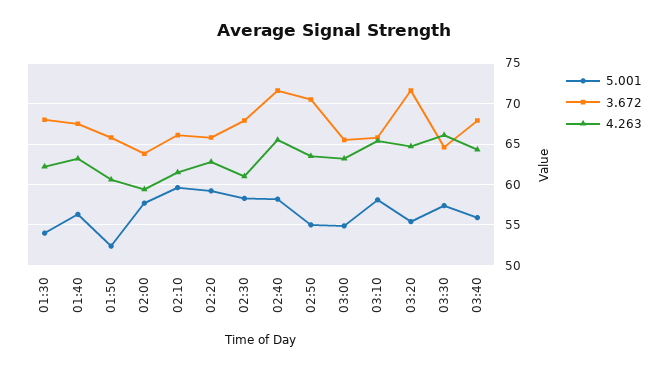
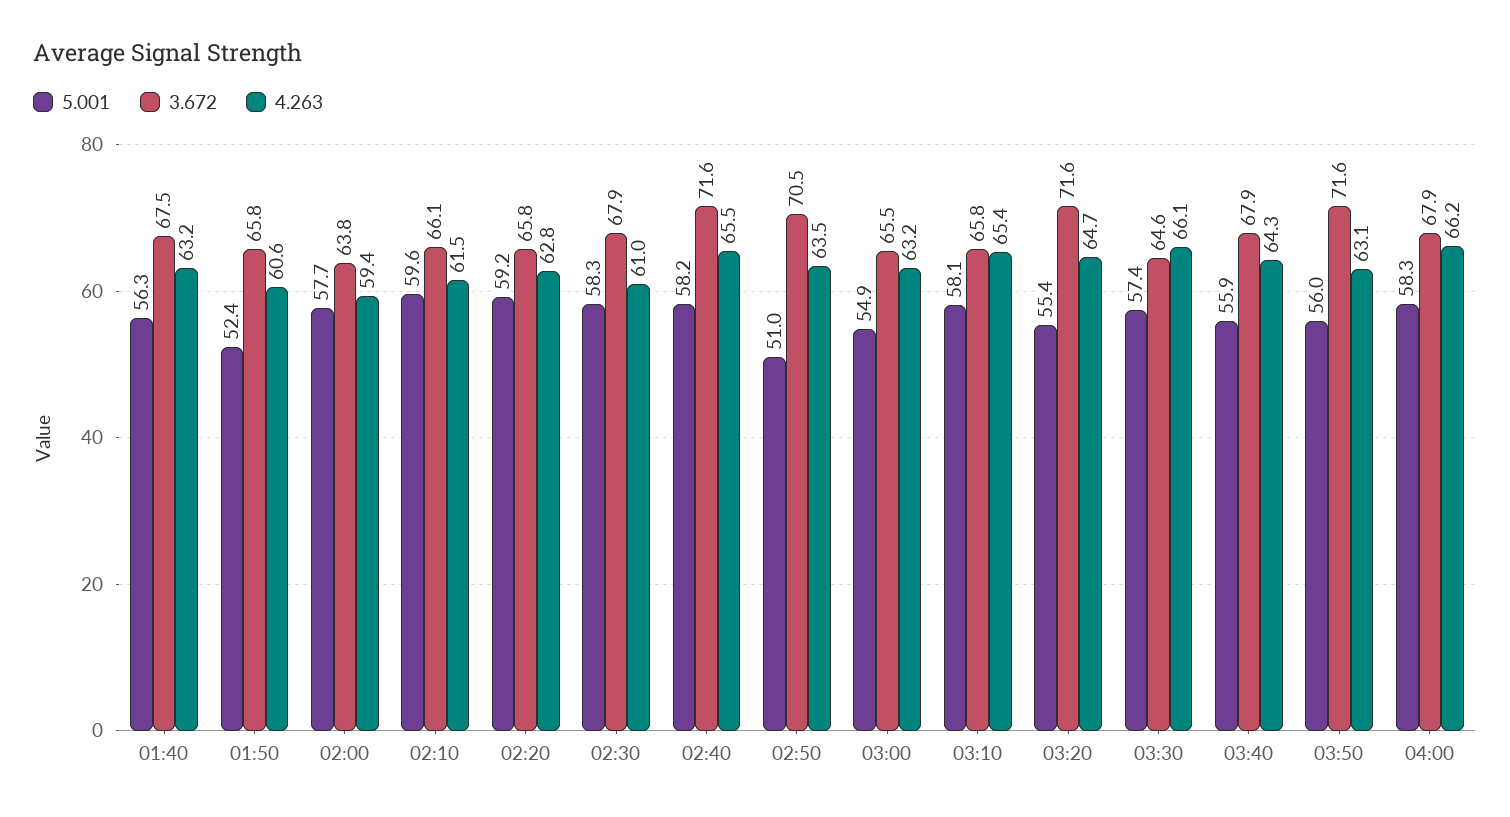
5.001, 01:30: 54 -> none
3.672, 01:30: 68 -> none
4.263, 01:30: 62 -> none
5.001, 02:50: 55 -> 51
5.001, 03:50: none -> 56
3.672, 03:50: none -> 71.6
4.263, 03:50: none -> 63.1
5.001, 04:00: none -> 58.3
3.672, 04:00: none -> 67.9
4.263, 04:00: none -> 66.2

